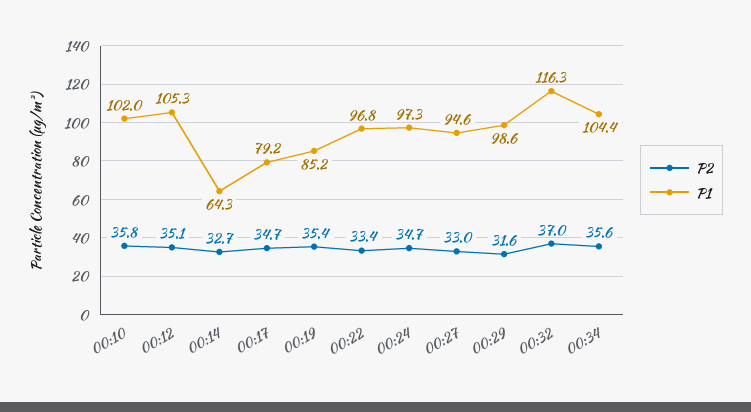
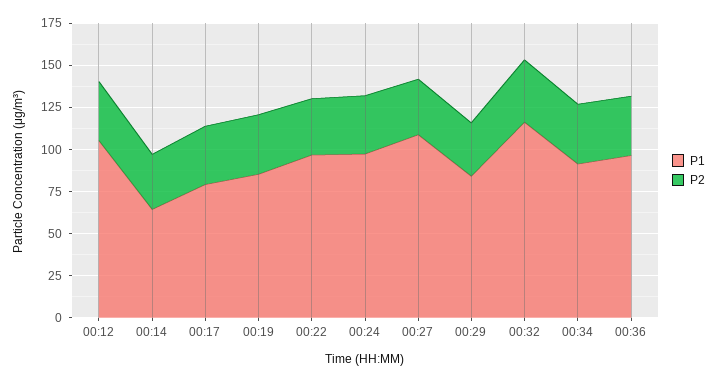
P2, 00:10: 35.8 -> none
P1, 00:10: 102 -> none
P1, 00:27: 94.6 -> 110
P1, 00:29: 98.6 -> 85
P1, 00:34: 104.4 -> 90
P1, 00:36: none -> 95
P2, 00:36: none -> 35

